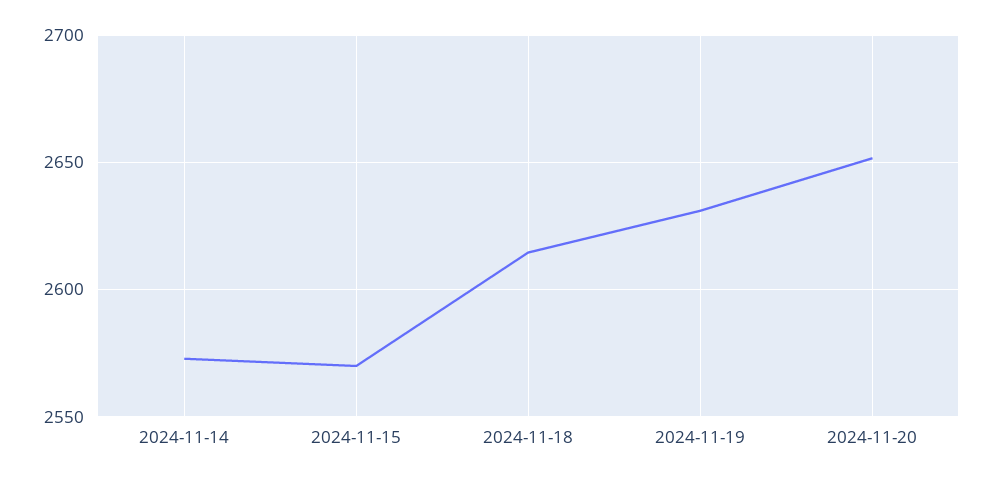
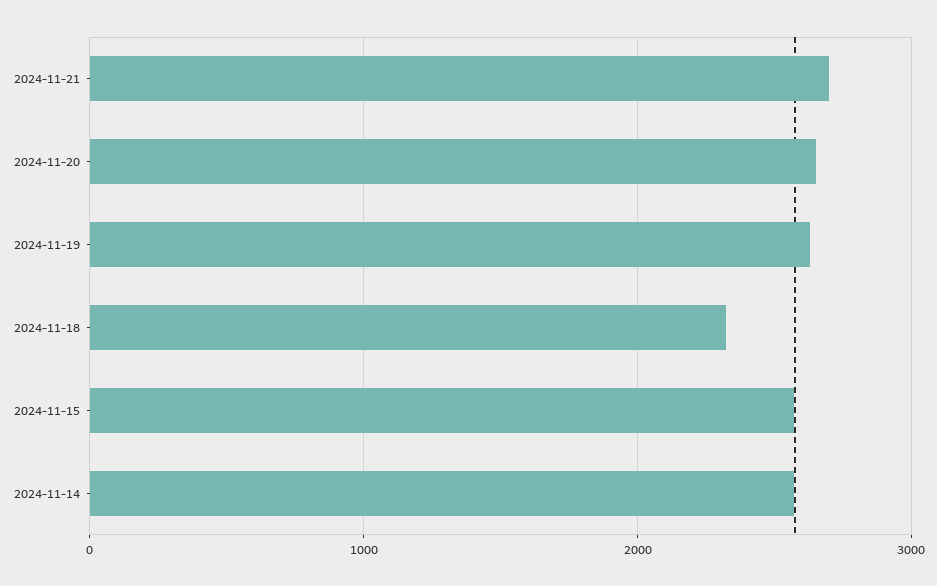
2024-11-18: 2615 -> 2300
2024-11-21: none -> 2700

